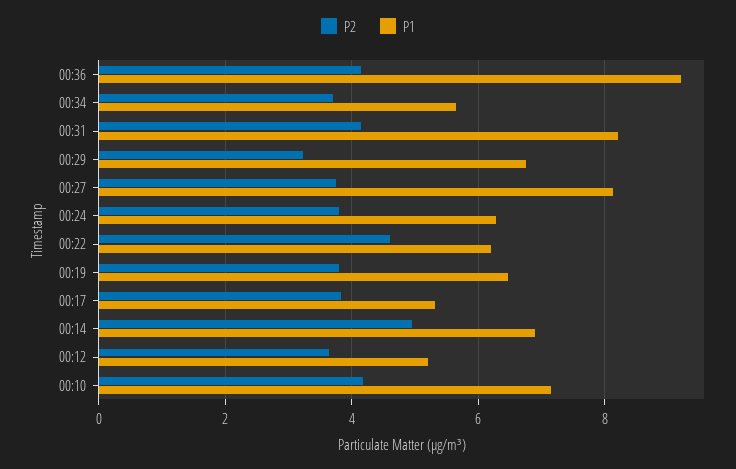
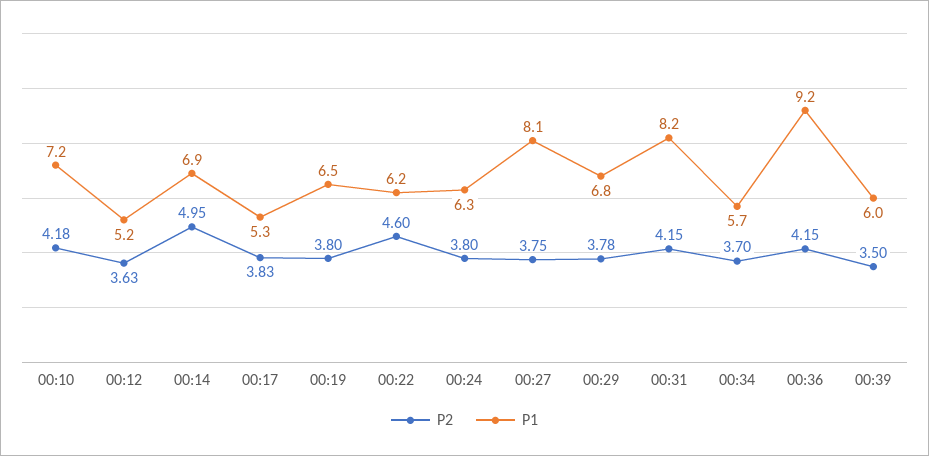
P2, 00:29: 3.2 -> 3.78
P2, 00:39: none -> 3.5
P1, 00:39: none -> 6

